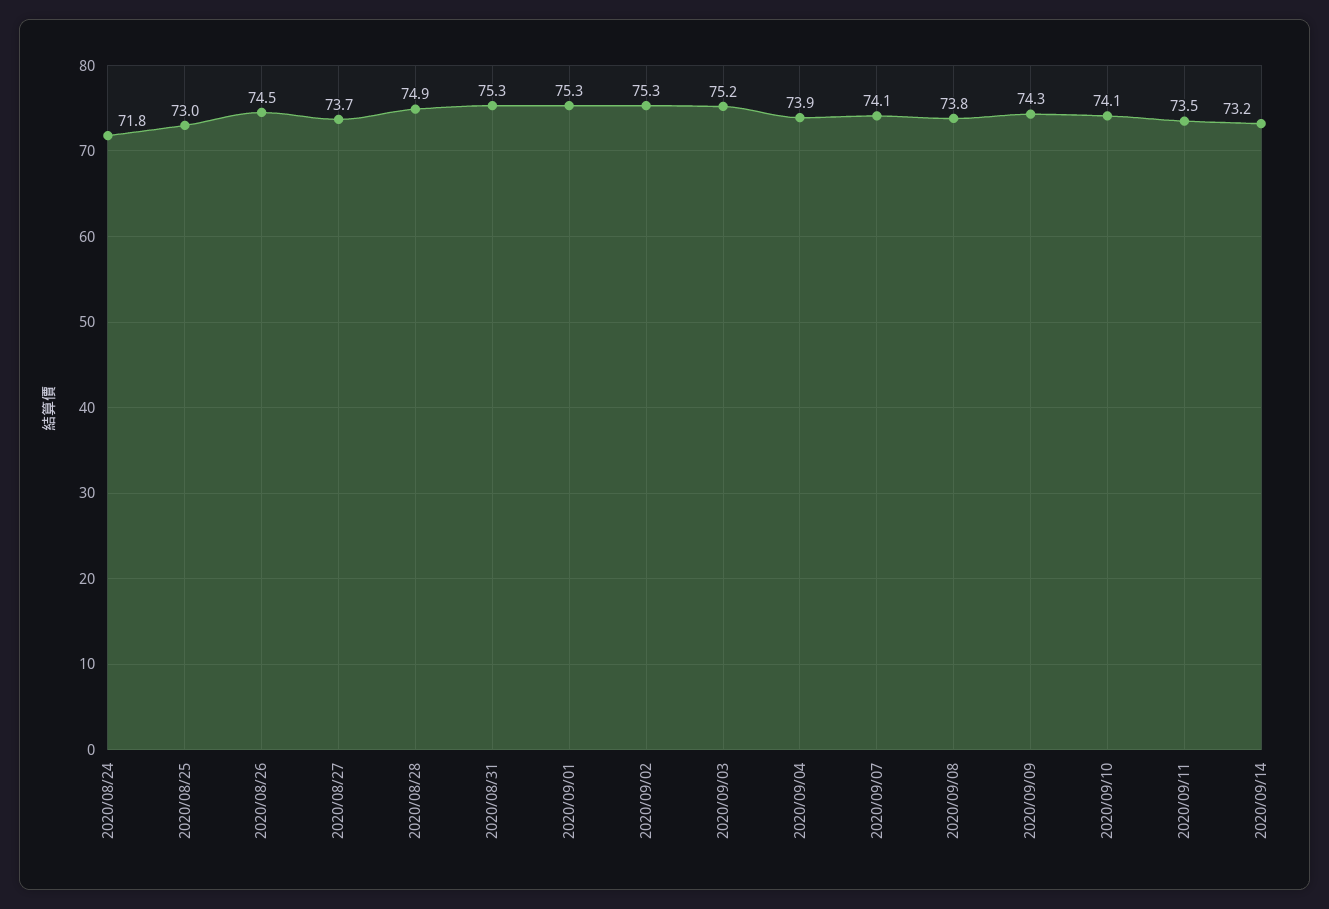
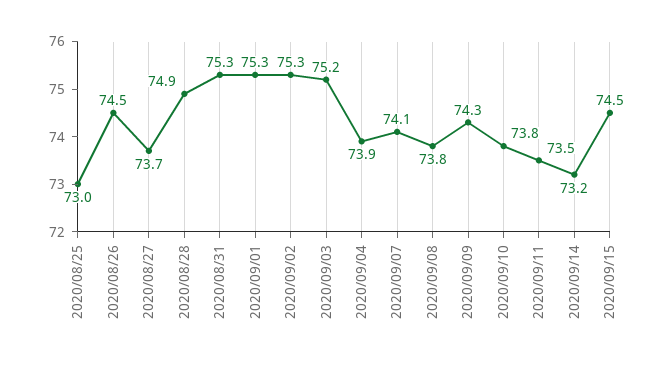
2020/08/24: 71.8 -> none
2020/09/10: 74.1 -> 73.8
2020/09/15: none -> 74.5

